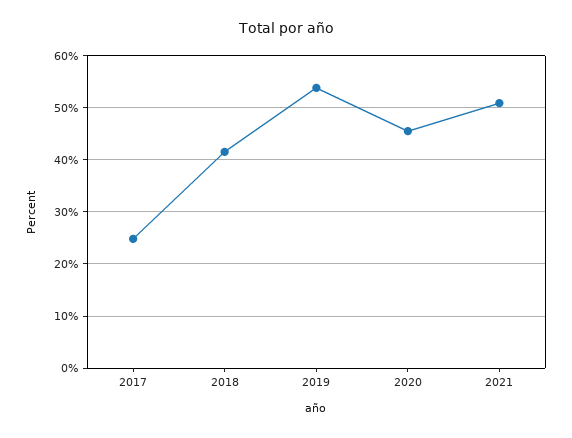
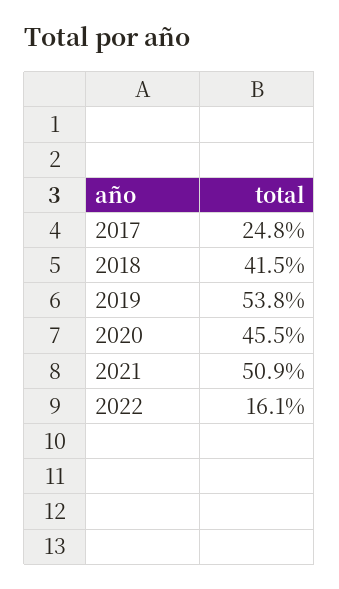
2022: none -> 16.1

